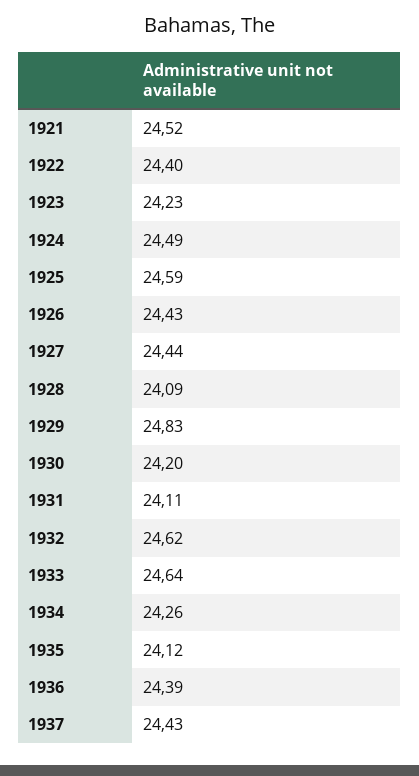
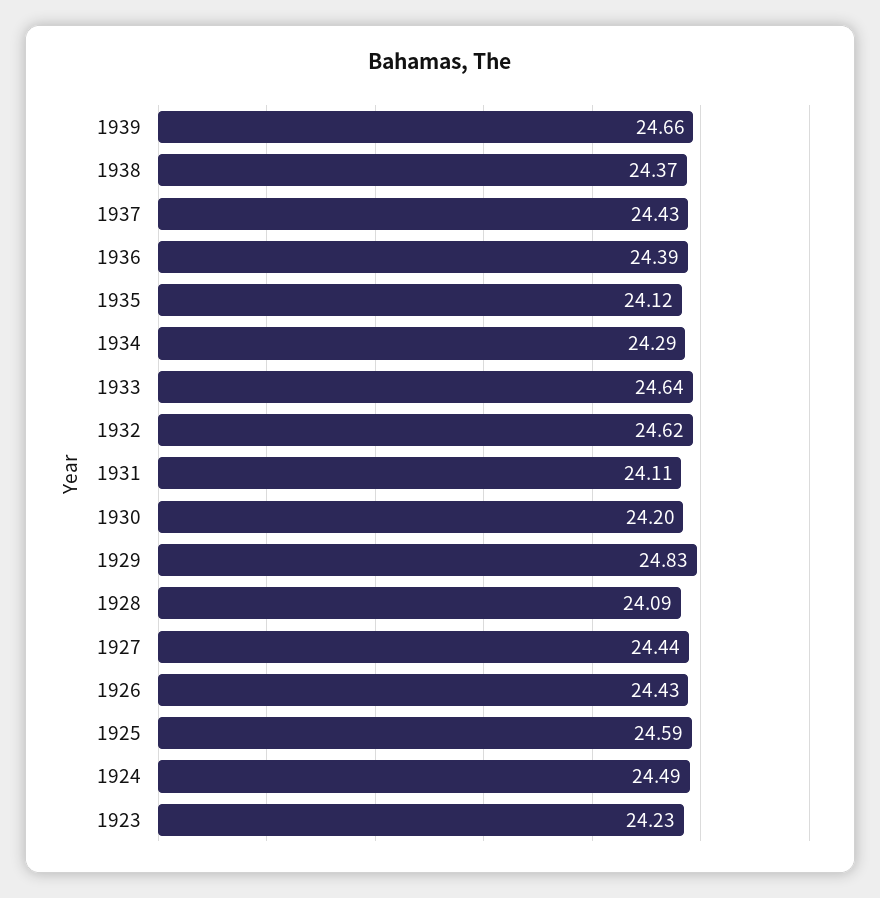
1921: 24.52 -> none
1922: 24.4 -> none
1934: 24.26 -> 24.29
1939: none -> 24.66
1938: none -> 24.37

